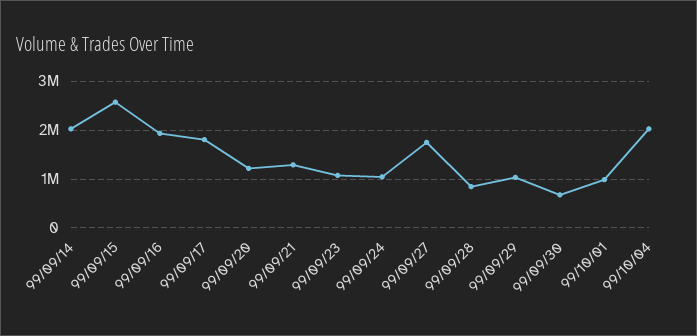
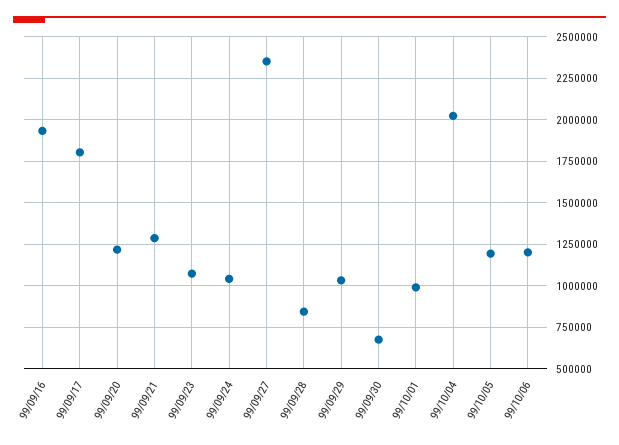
99/09/14: 2000000 -> none
99/09/15: 2600000 -> none
99/09/27: 1800000 -> 2350000
99/10/05: none -> 1200000
99/10/06: none -> 1200000

